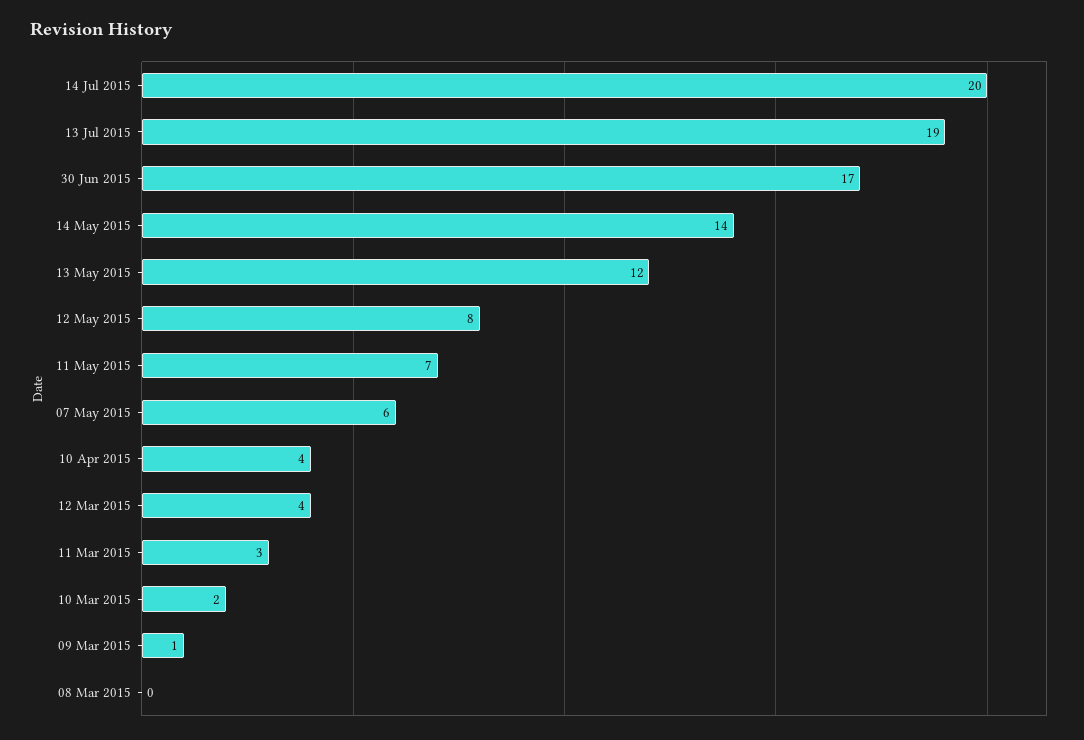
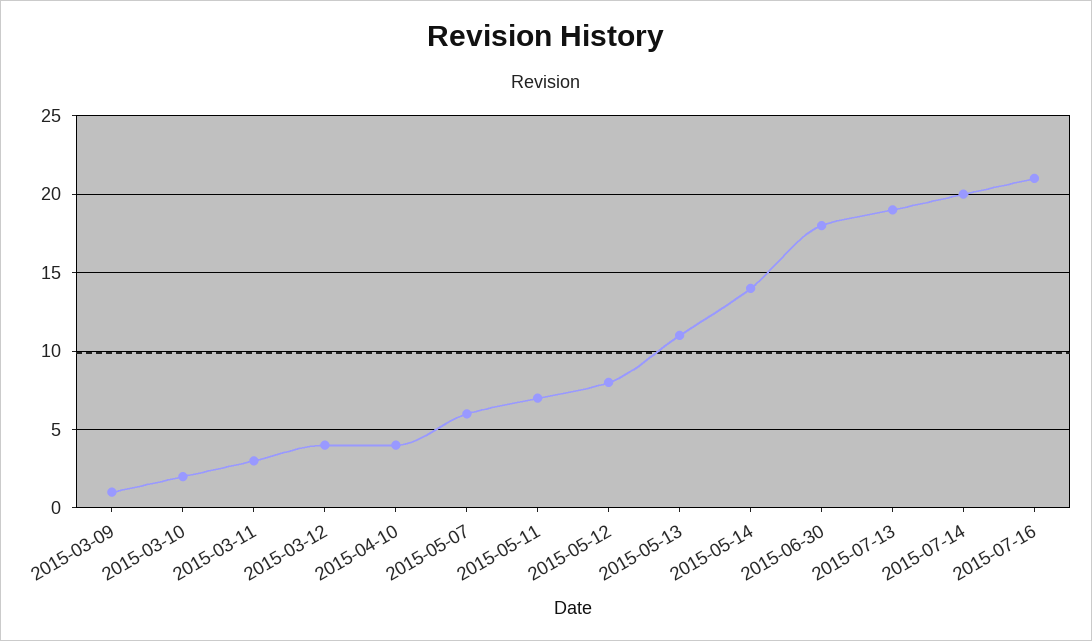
30 Jun 2015: 17 -> 18
13 May 2015: 12 -> 11
08 Mar 2015: 0 -> none
2015-07-16: none -> 21

